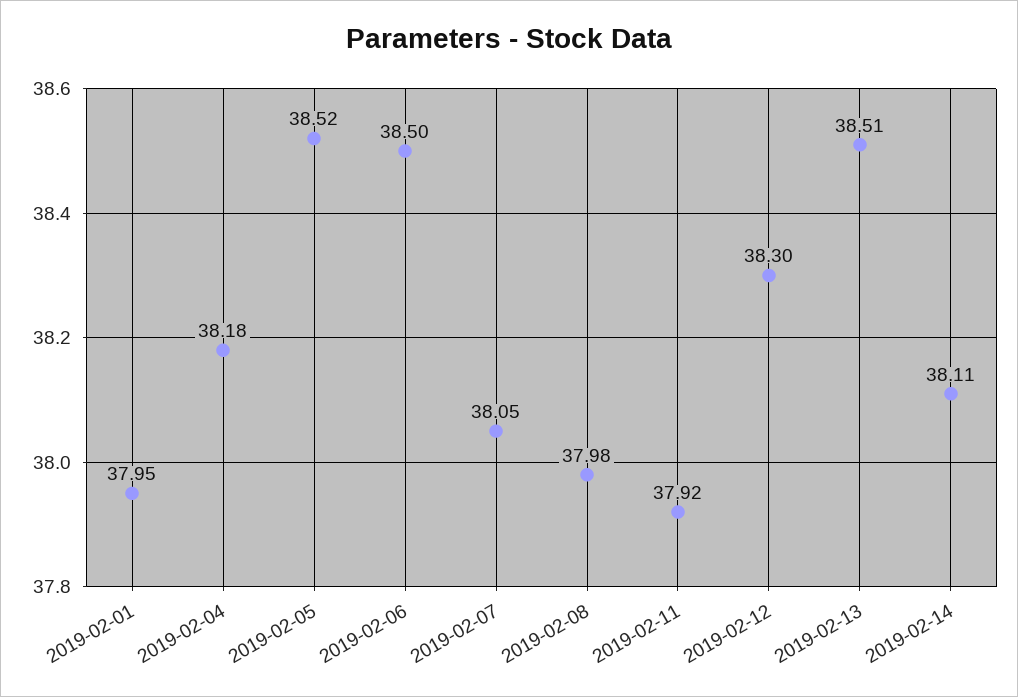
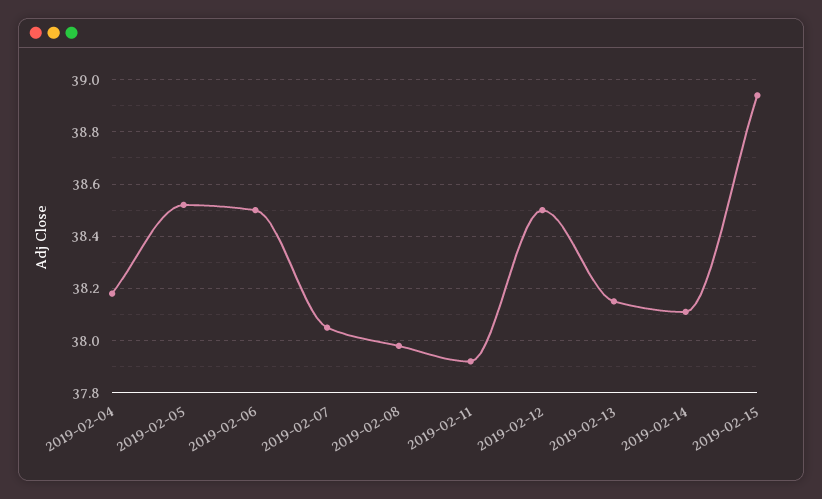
2019-02-01: 37.95 -> none
2019-02-12: 38.3 -> 38.5
2019-02-13: 38.51 -> 38.15
2019-02-15: none -> 38.95

